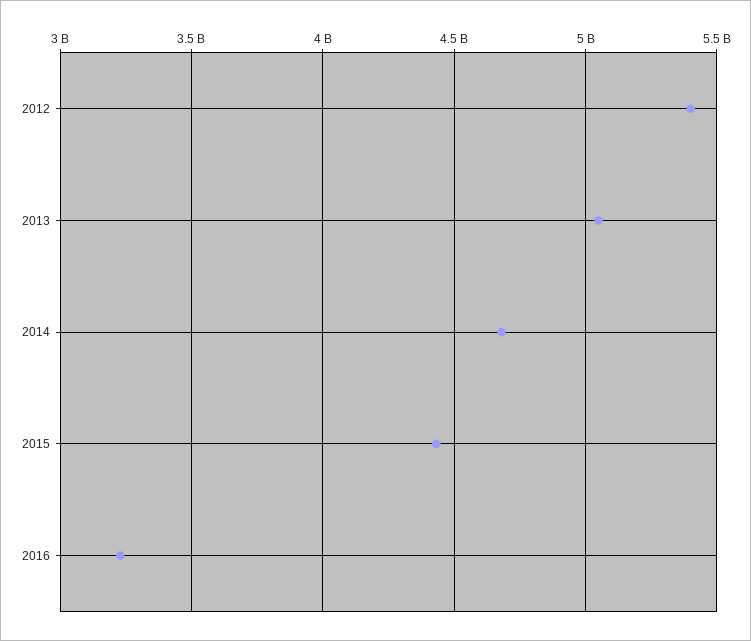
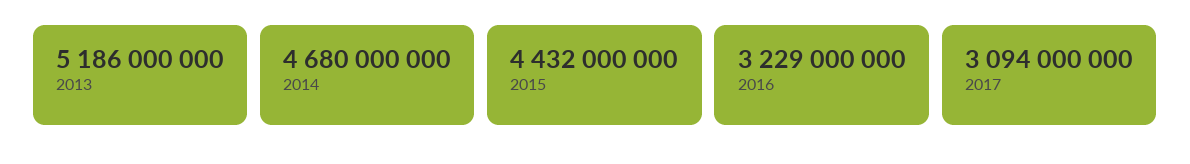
2012: 5400000000 -> none
2013: 5050000000 -> 5186000000
2017: none -> 3094000000

